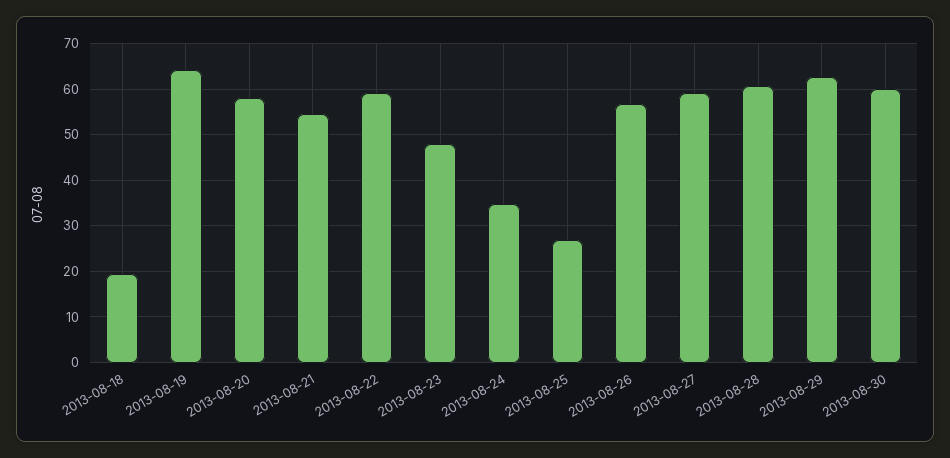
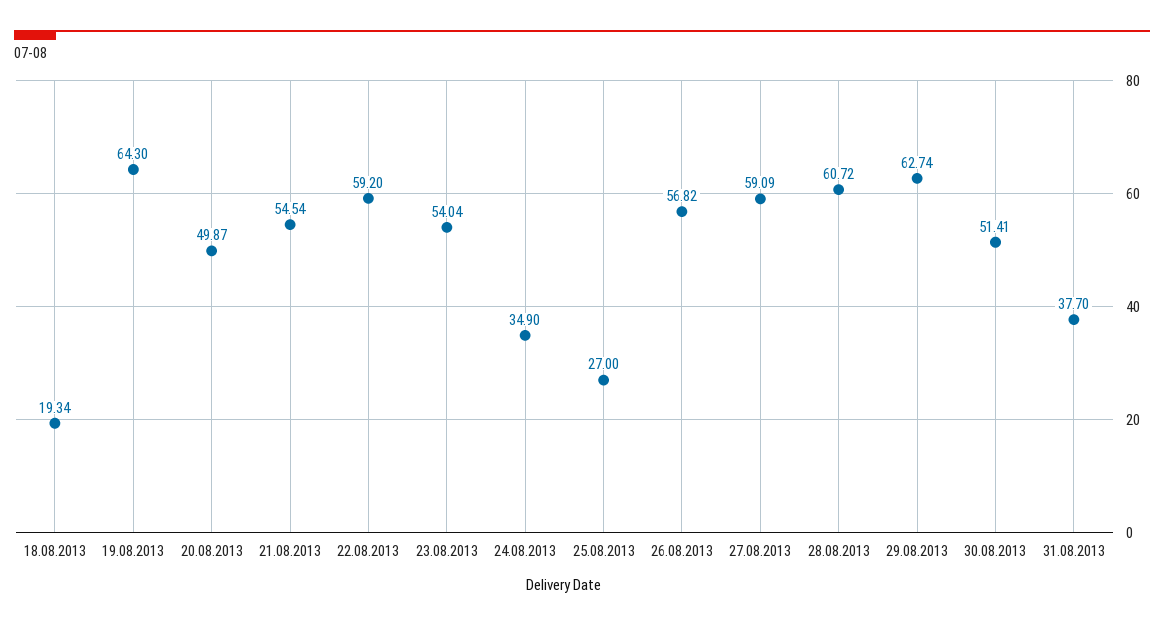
2013-08-20: 58 -> 49.87
2013-08-23: 48 -> 54.04
2013-08-30: 60 -> 51.41
31.08.2013: none -> 37.7

